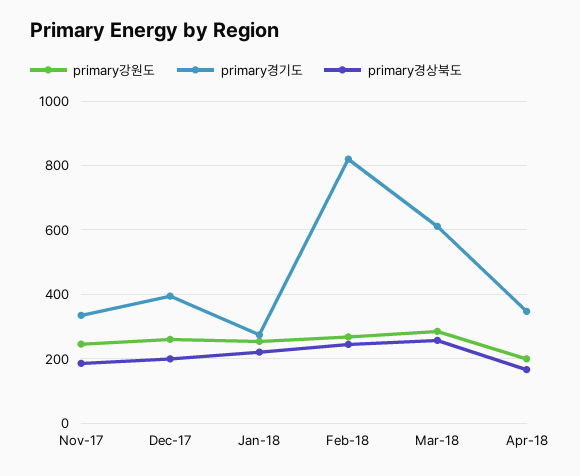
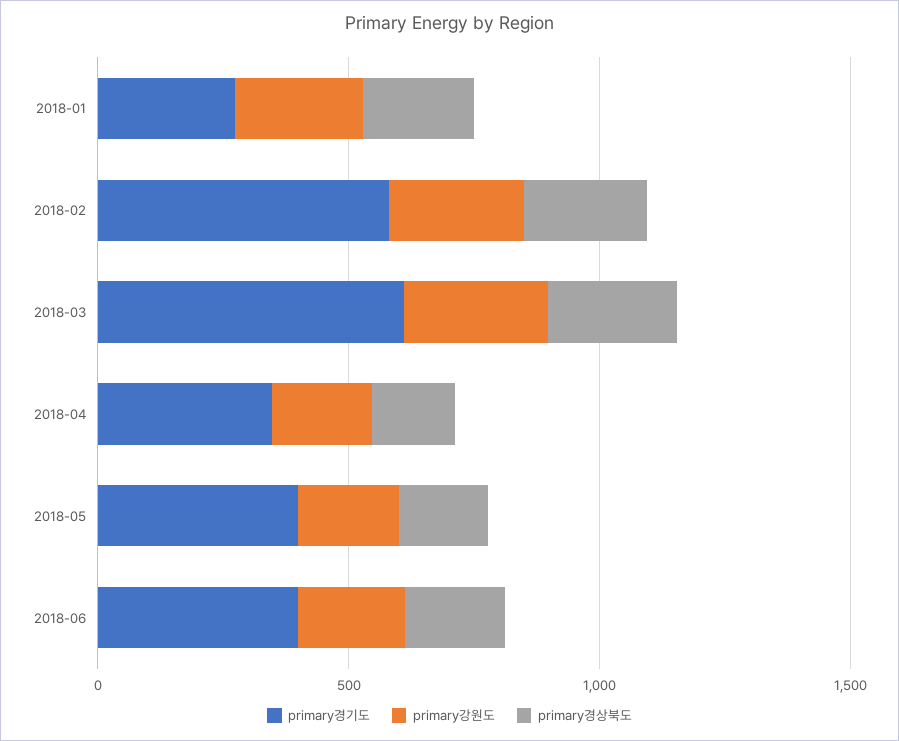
primary강원도, Nov-17: 240 -> none
primary경기도, Nov-17: 340 -> none
primary경상북도, Nov-17: 180 -> none
primary강원도, Dec-17: 260 -> none
primary경기도, Dec-17: 400 -> none
primary경상북도, Dec-17: 200 -> none
primary경기도, Feb-18: 820 -> 600
primary경기도, 2018-05: none -> 400
primary강원도, 2018-05: none -> 200
primary경상북도, 2018-05: none -> 200
primary경기도, 2018-06: none -> 400
primary강원도, 2018-06: none -> 200
primary경상북도, 2018-06: none -> 200

